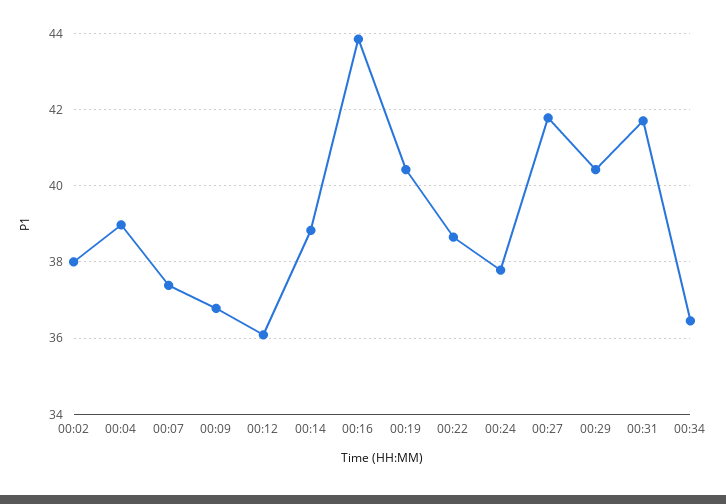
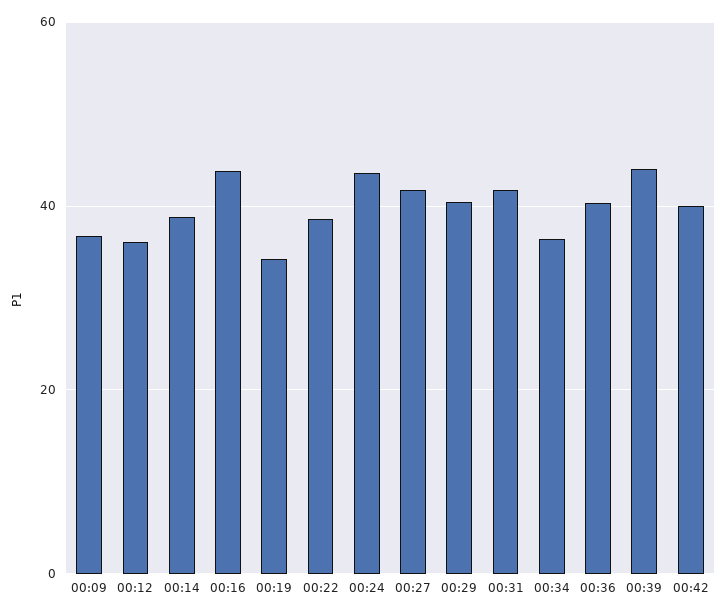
00:02: 38 -> none
00:04: 39 -> none
00:07: 37.4 -> none
00:19: 40.4 -> 34
00:24: 37.8 -> 44
00:36: none -> 40
00:39: none -> 44
00:42: none -> 40

